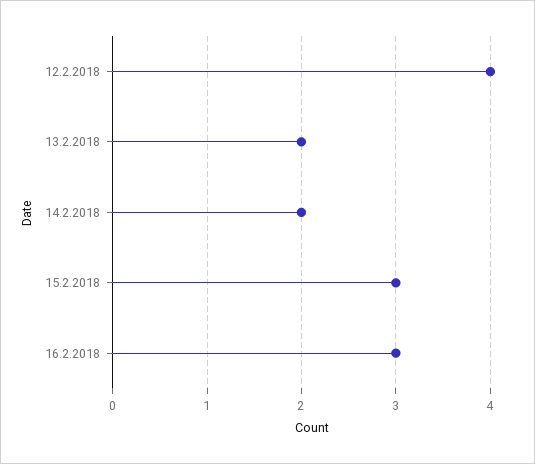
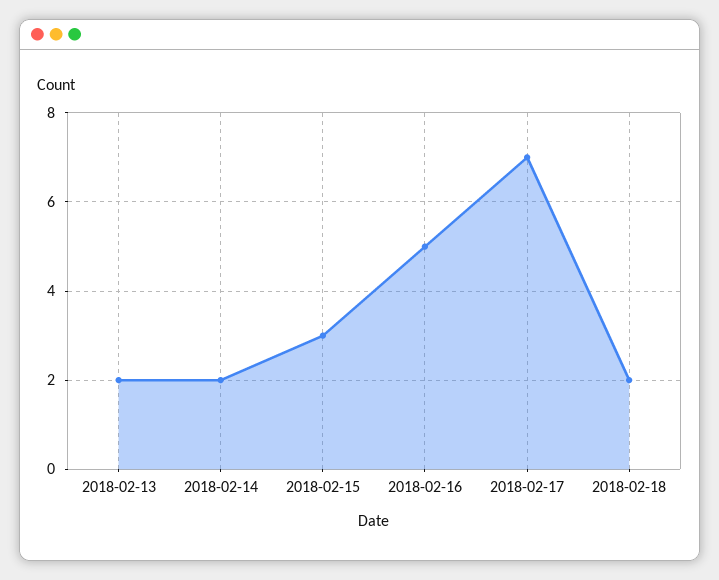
12.2.2018: 4 -> none
16.2.2018: 3 -> 5
2018-02-17: none -> 7
2018-02-18: none -> 2

